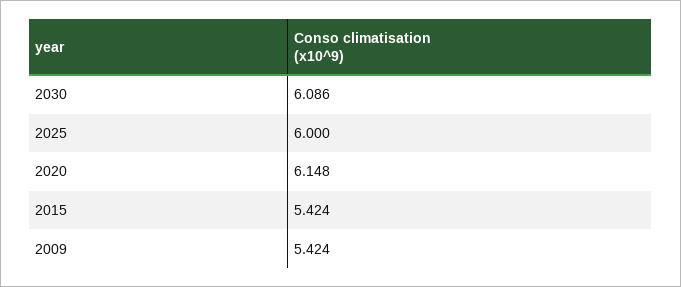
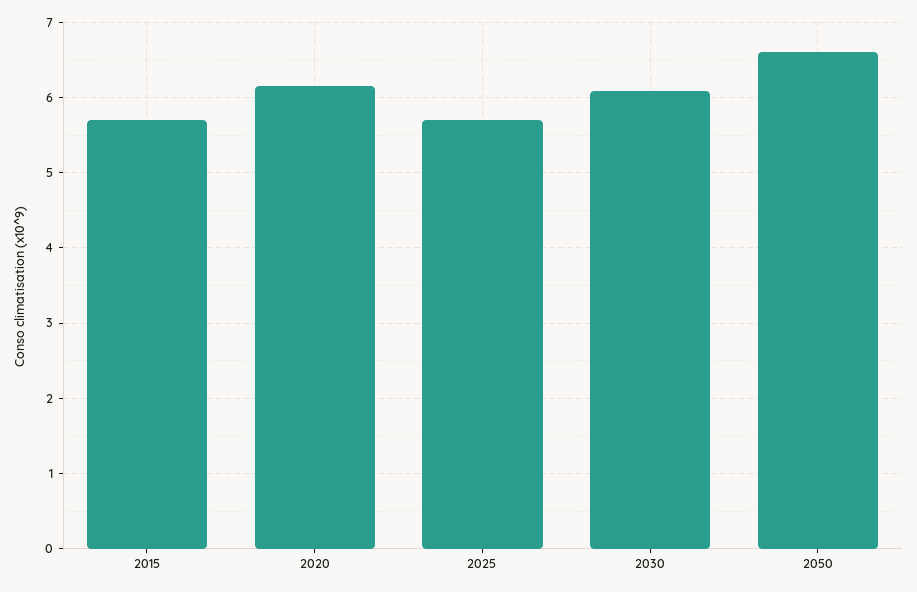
2025: 6 -> 5.7
2015: 5.424 -> 5.7
2009: 5.424 -> none
2050: none -> 6.6

